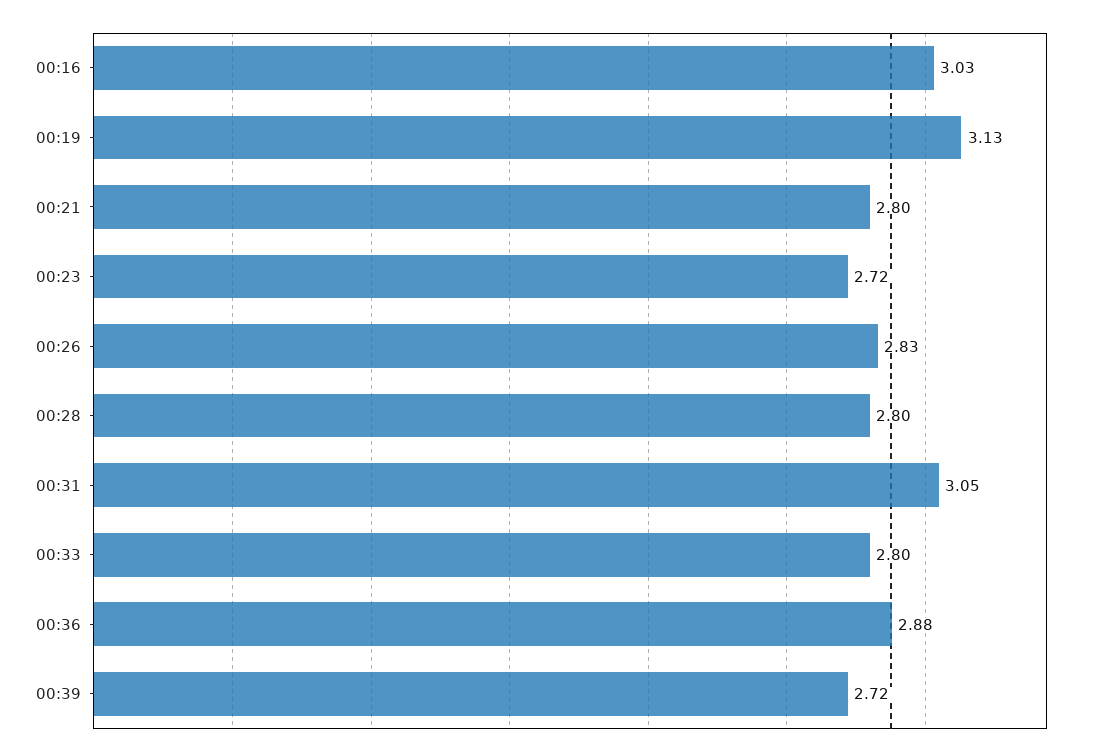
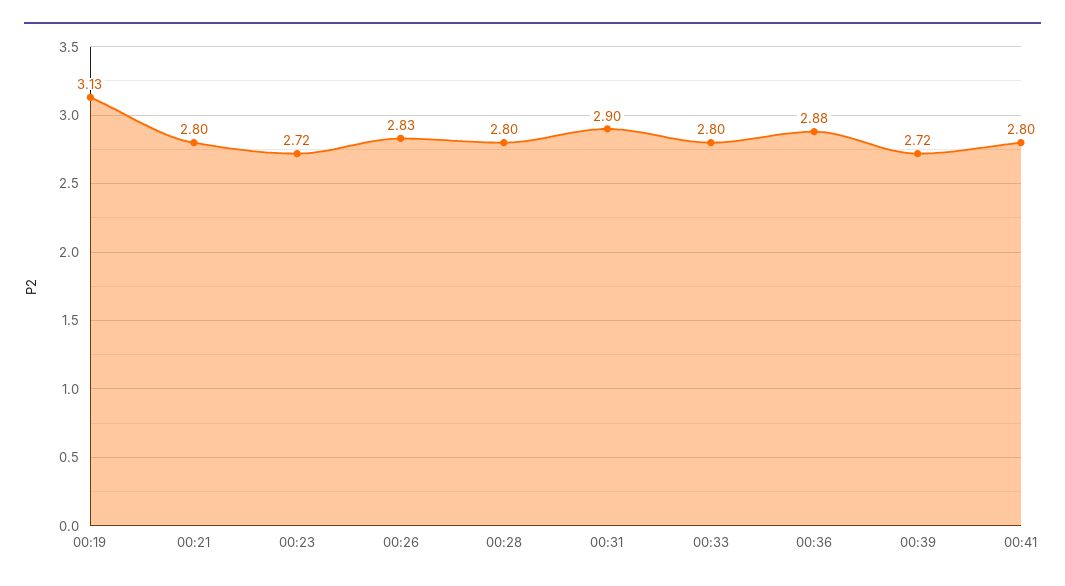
00:16: 3.03 -> none
00:31: 3.05 -> 2.9
00:41: none -> 2.8

